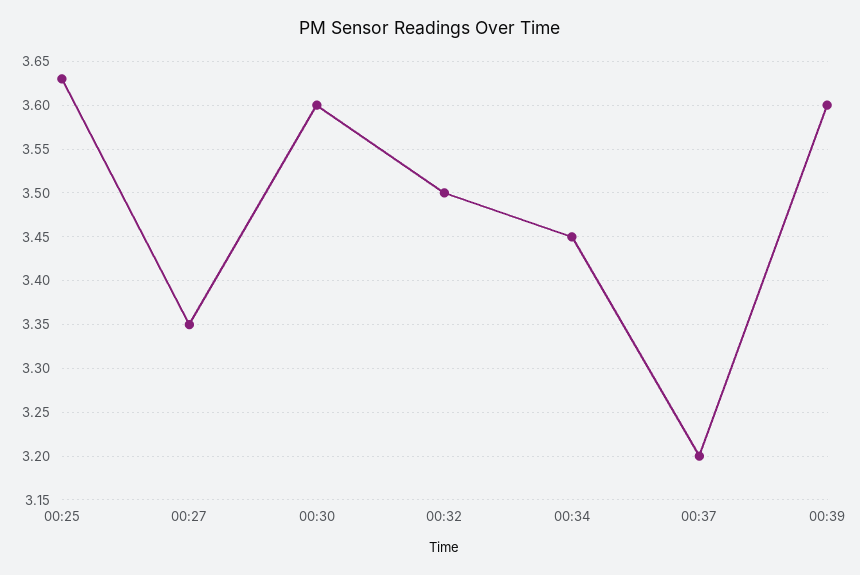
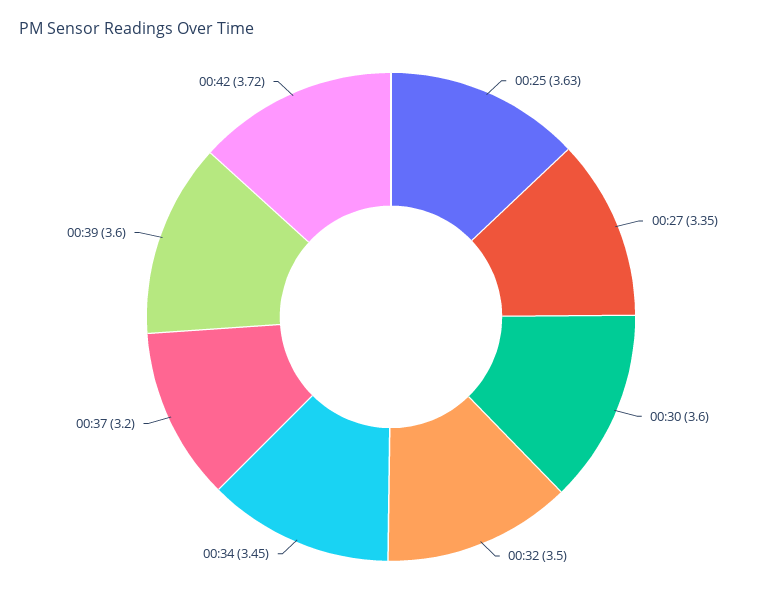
00:42: none -> 3.72

